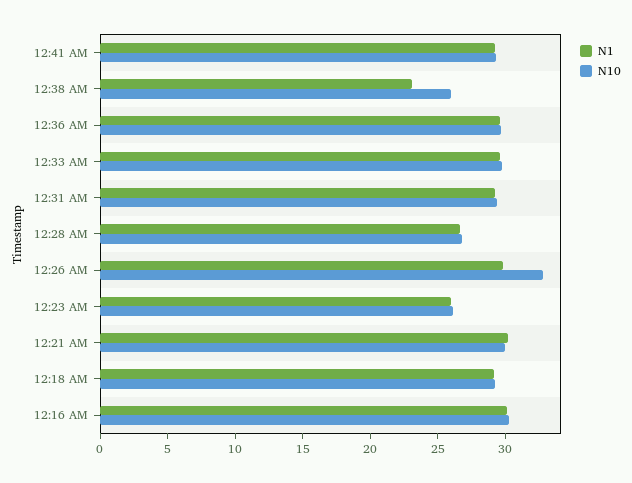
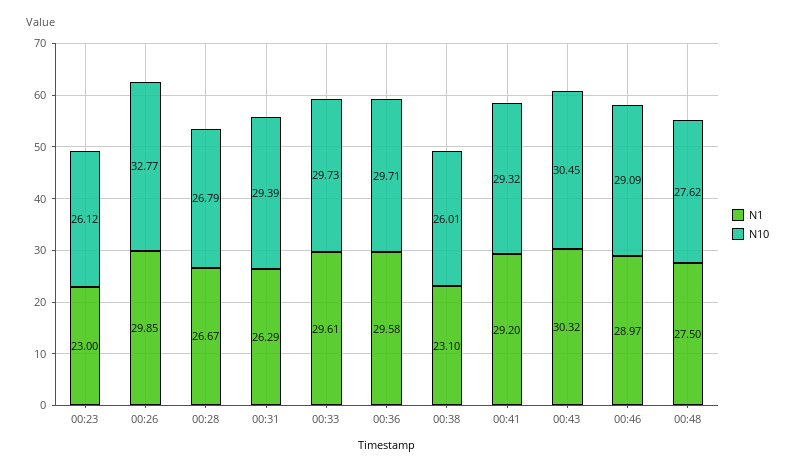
N1, 12:31 AM: 29 -> 26.29
N1, 12:23 AM: 26 -> 23
N1, 12:21 AM: 30 -> none
N10, 12:21 AM: 30 -> none
N1, 12:18 AM: 29 -> none
N10, 12:18 AM: 29 -> none
N1, 12:16 AM: 30 -> none
N10, 12:16 AM: 30 -> none
N1, 00:43: none -> 30.32
N10, 00:43: none -> 30.45
N1, 00:46: none -> 28.97
N10, 00:46: none -> 29.09
N1, 00:48: none -> 27.5
N10, 00:48: none -> 27.62

